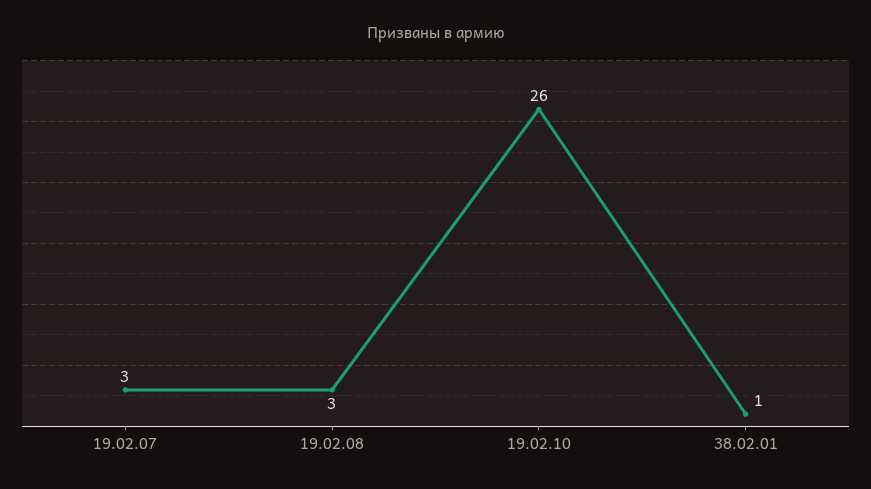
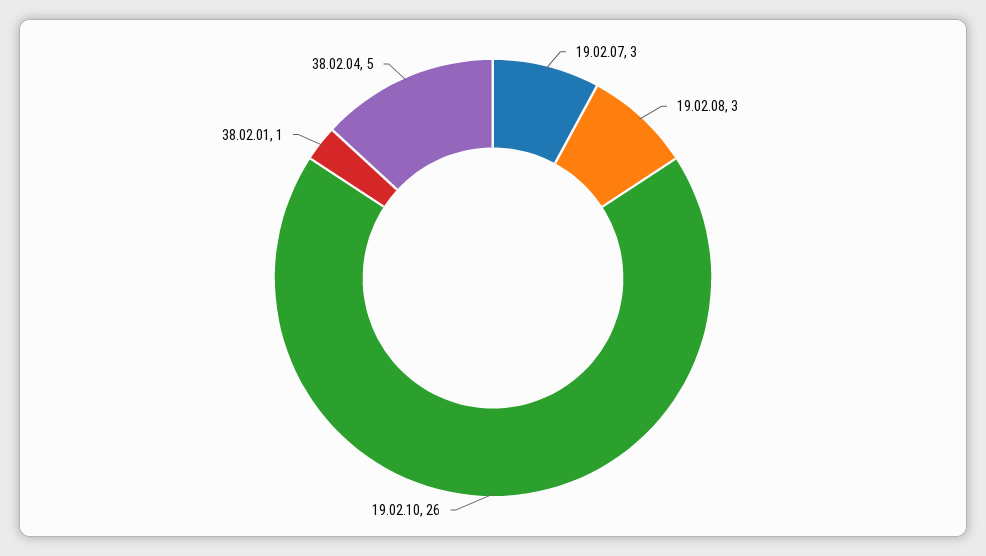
38.02.04: none -> 5

